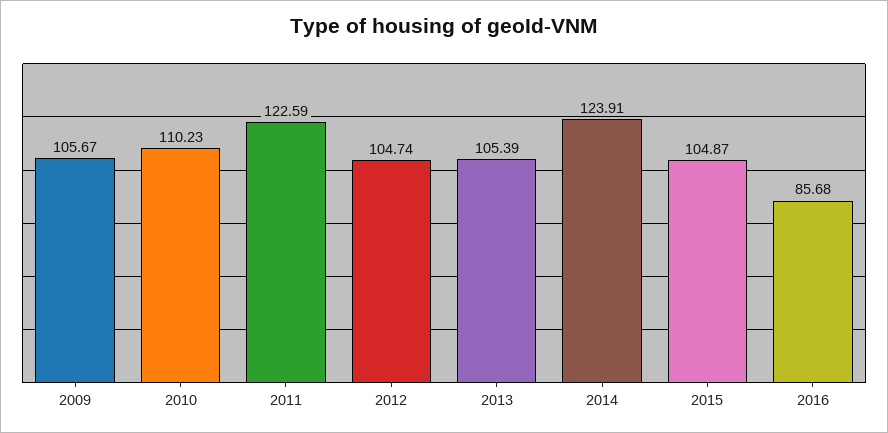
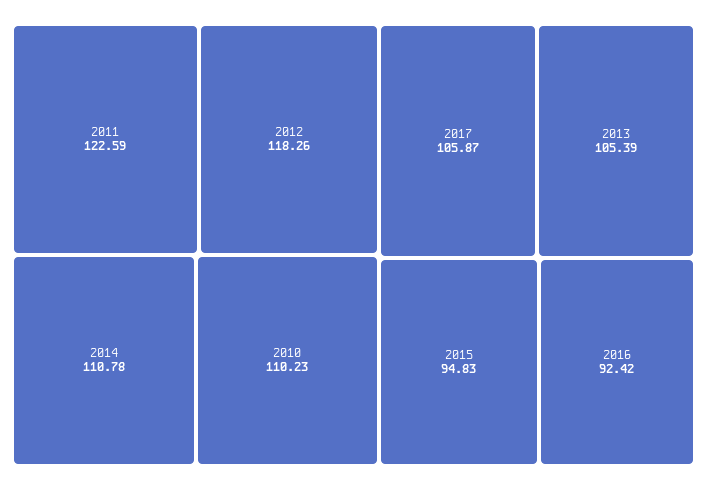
2009: 105.67 -> none
2012: 104.74 -> 118.26
2014: 123.91 -> 110.78
2015: 104.87 -> 94.83
2016: 85.68 -> 92.42
2017: none -> 105.87

